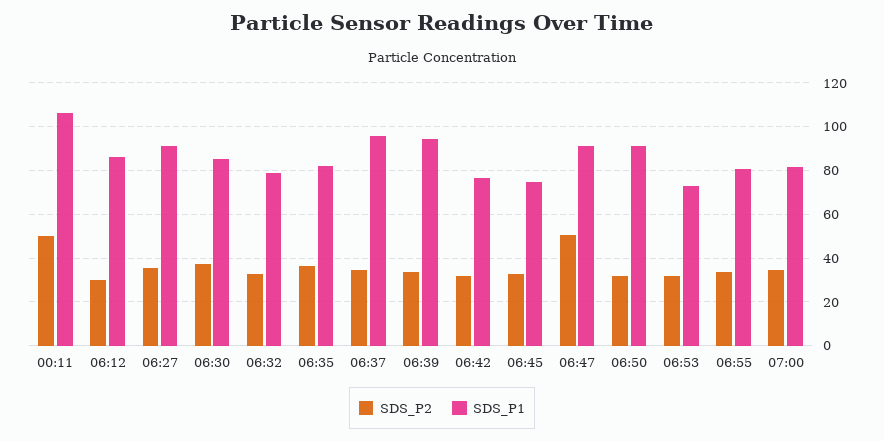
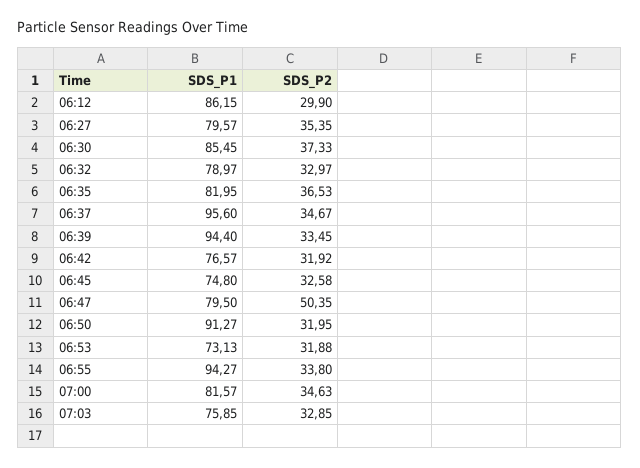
SDS_P2, 00:11: 50 -> none
SDS_P1, 00:11: 105 -> none
SDS_P1, 06:27: 90 -> 79.57
SDS_P1, 06:47: 90 -> 79.5
SDS_P1, 06:55: 80 -> 94.27
SDS_P1, 07:03: none -> 75.85
SDS_P2, 07:03: none -> 32.85

